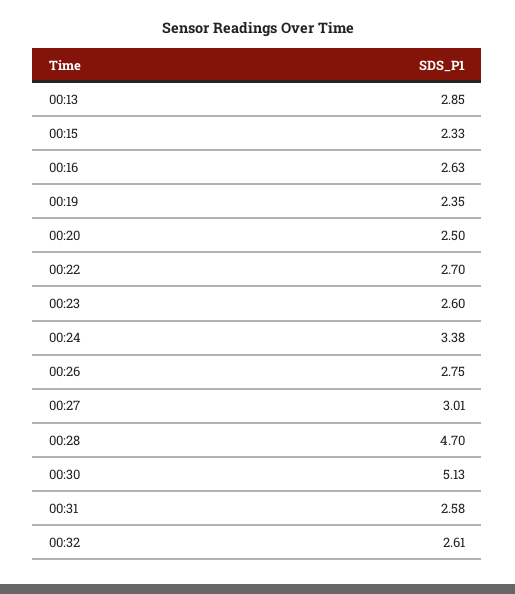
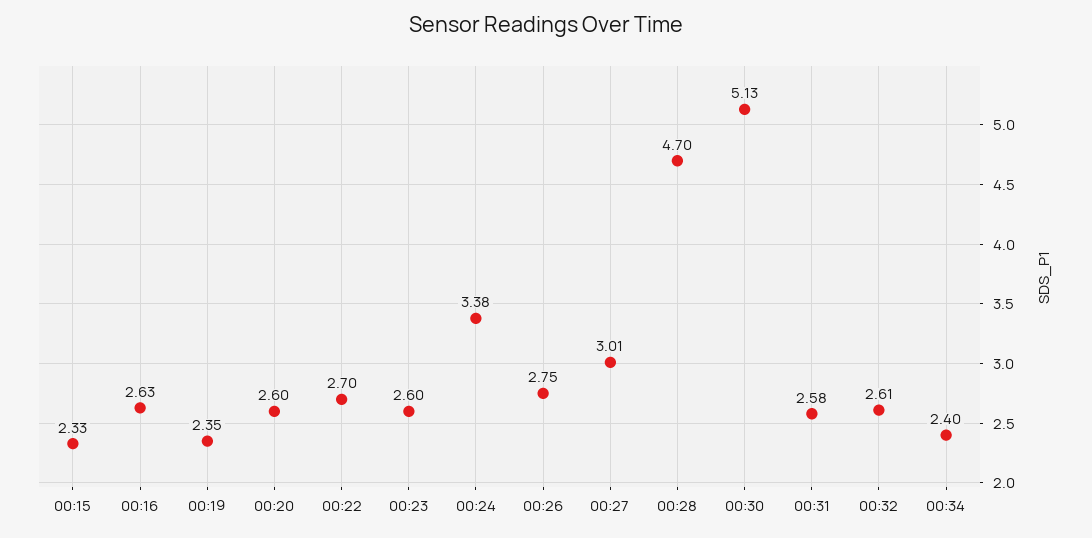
00:13: 2.85 -> none
00:20: 2.5 -> 2.6
00:34: none -> 2.4

